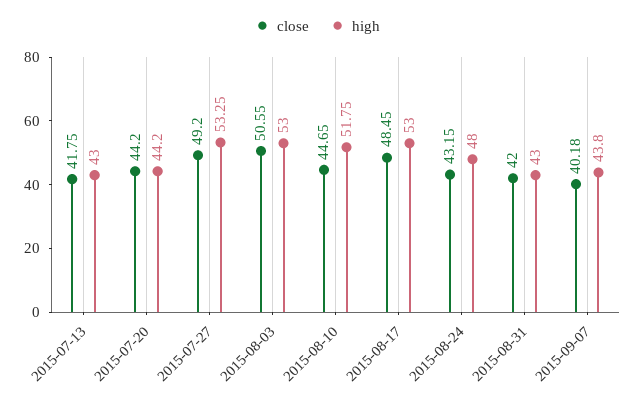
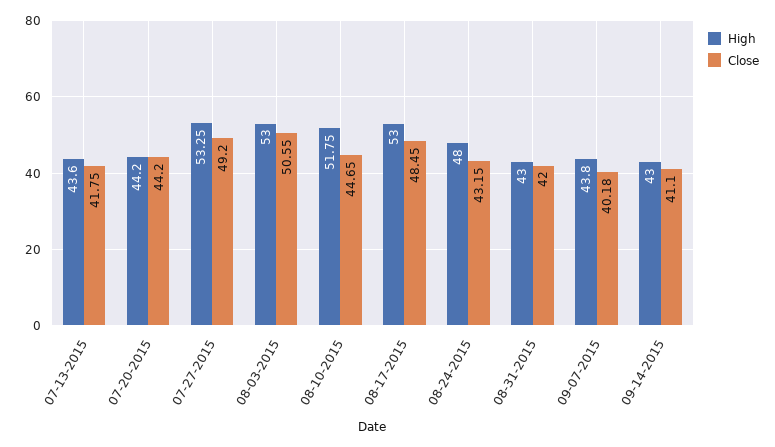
high, 2015-07-13: 43 -> 43.6
high, 09-14-2015: none -> 43
close, 09-14-2015: none -> 41.1

